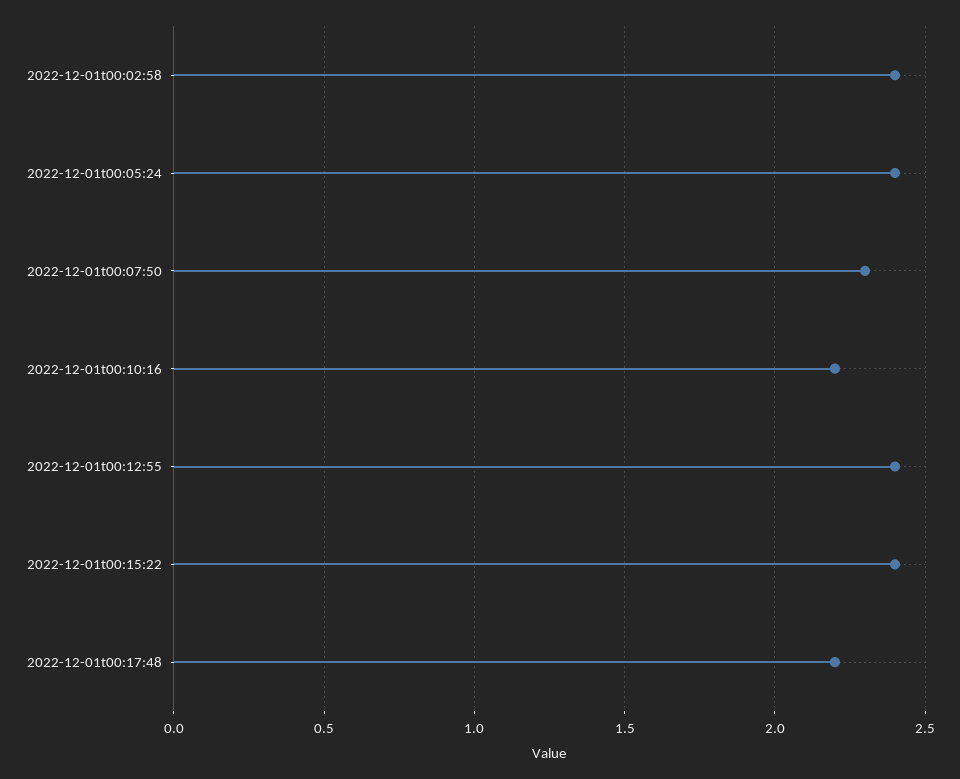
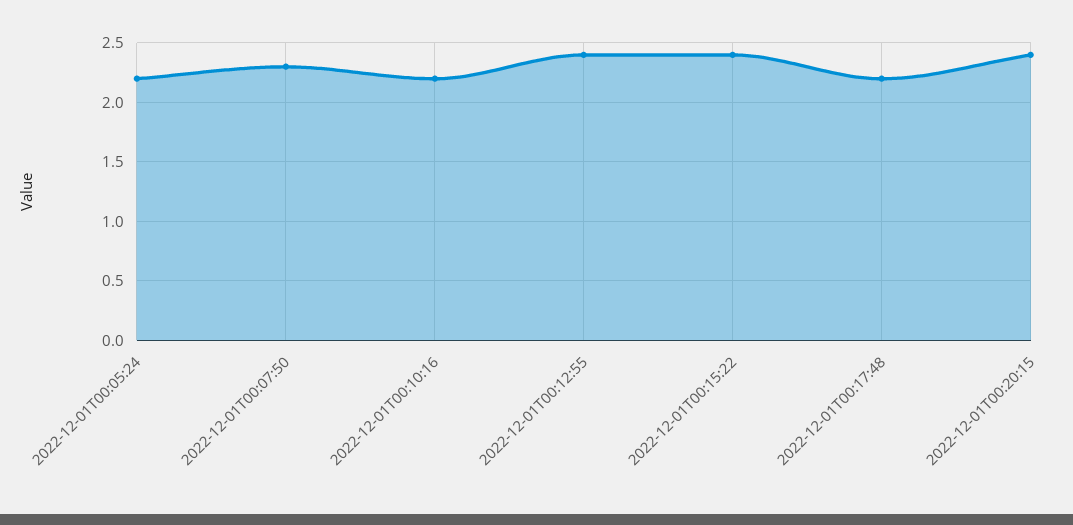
2022-12-01t00:02:58: 2.4 -> none
2022-12-01t00:05:24: 2.4 -> 2.2
2022-12-01T00:20:15: none -> 2.4

